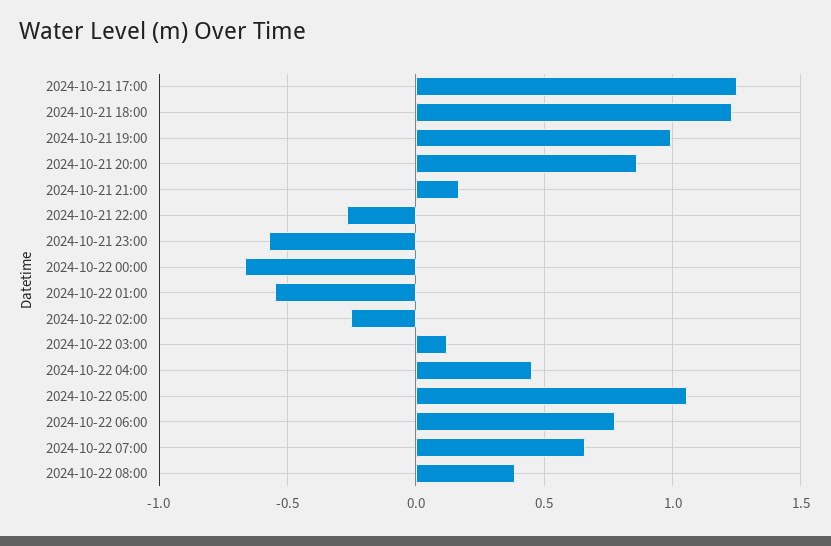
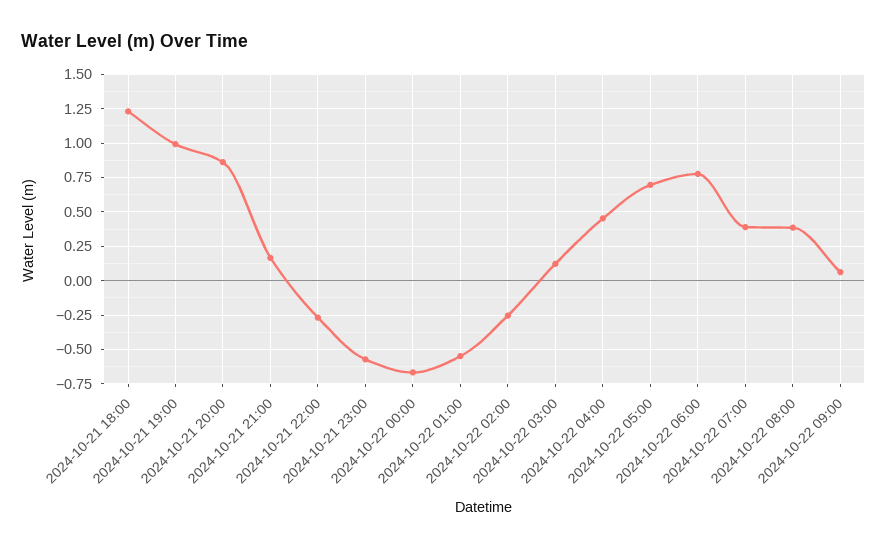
2024-10-21 17:00: 1.25 -> none
2024-10-22 05:00: 1.05 -> 0.7
2024-10-22 07:00: 0.65 -> 0.4
2024-10-22 09:00: none -> 0.05

